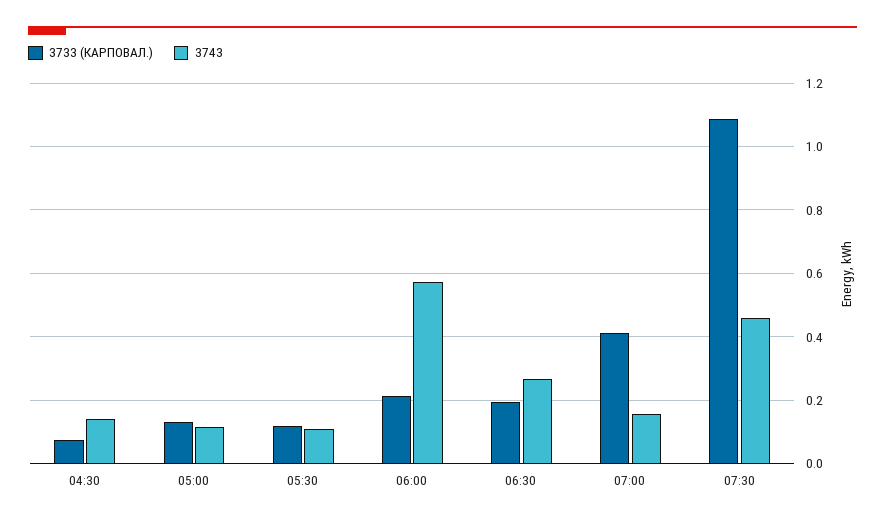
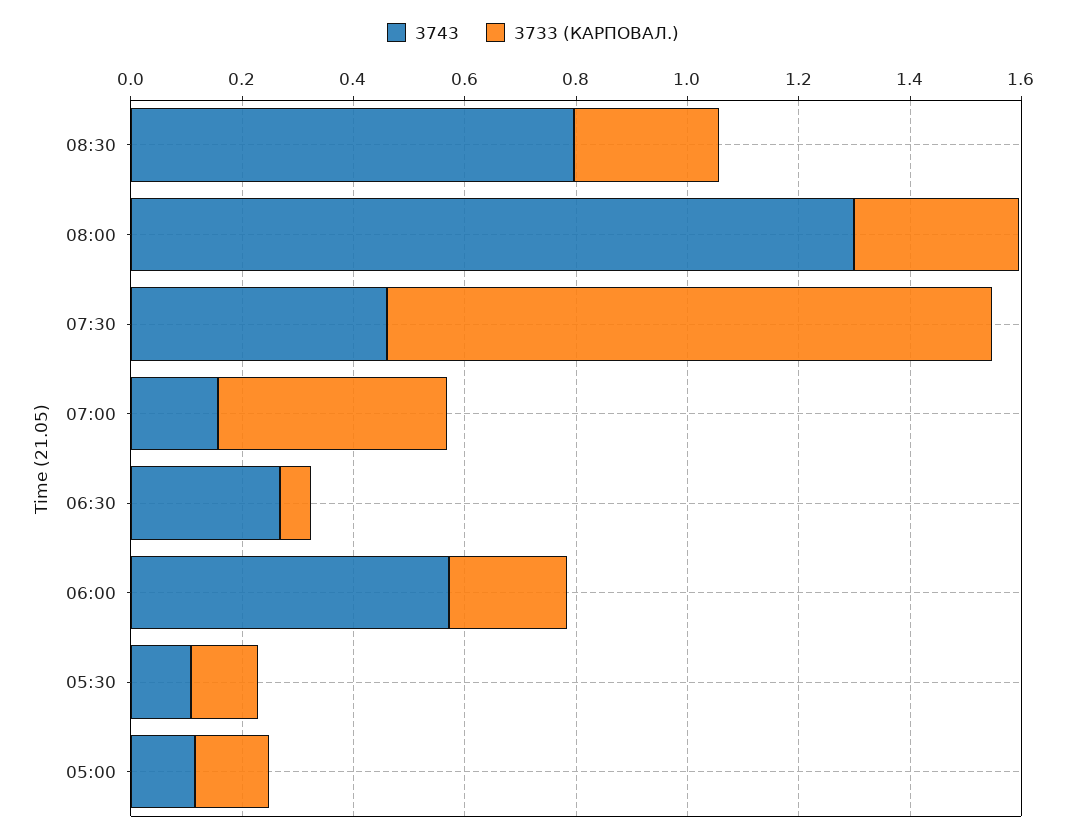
3733 (КАРПОВАЛ.), 04:30: 0.08 -> none
3743, 04:30: 0.14 -> none
3733 (КАРПОВАЛ.), 06:30: 0.2 -> 0.05
3743, 08:30: none -> 0.8
3733 (КАРПОВАЛ.), 08:30: none -> 0.25
3743, 08:00: none -> 1.3
3733 (КАРПОВАЛ.), 08:00: none -> 0.3

